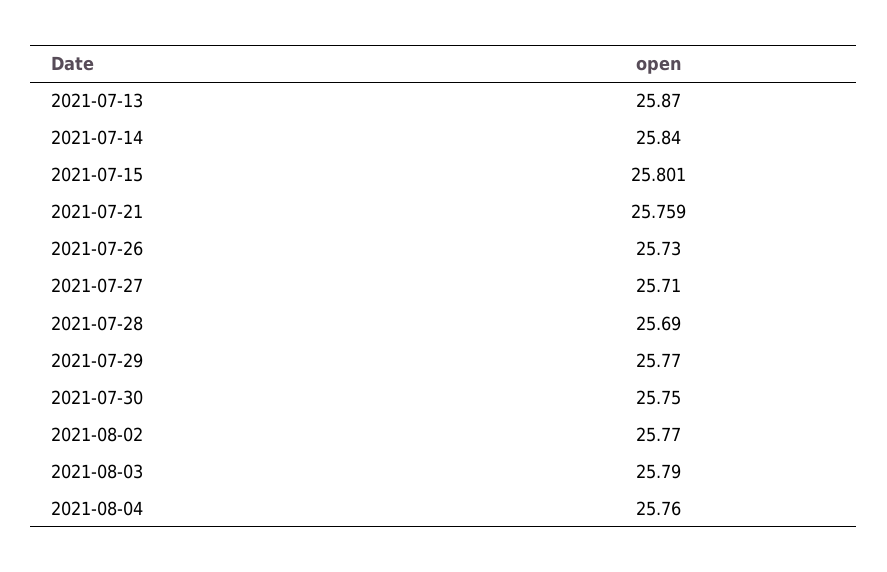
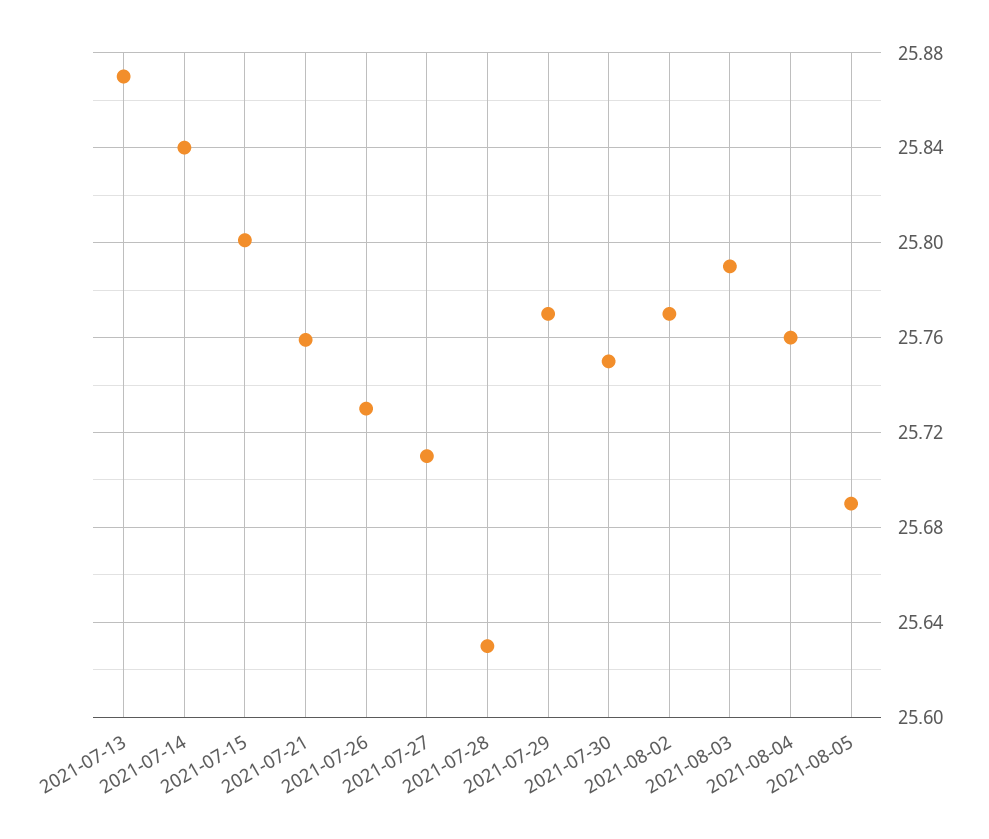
2021-07-28: 25.69 -> 25.63
2021-08-05: none -> 25.69

